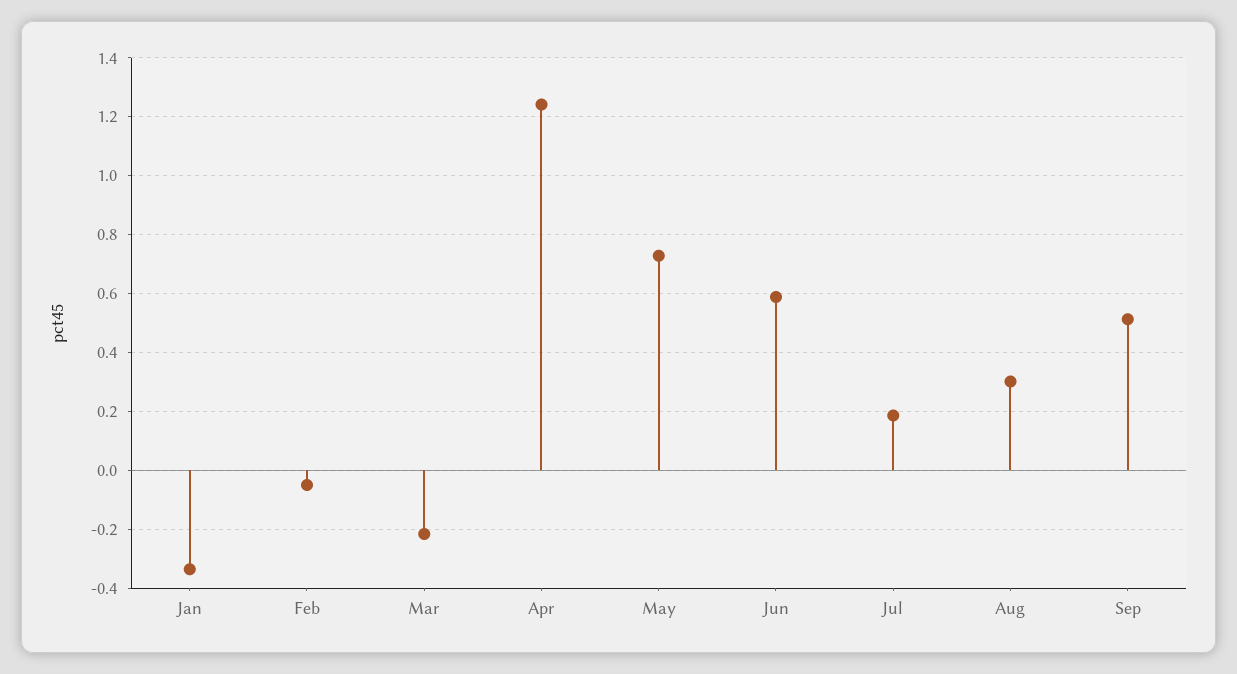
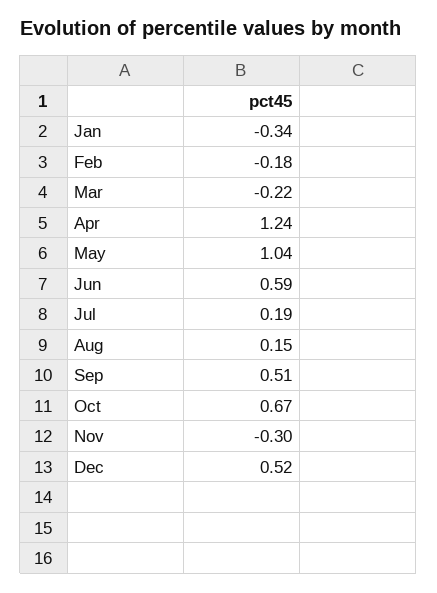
Feb: -0.05 -> -0.18
May: 0.725 -> 1.04
Aug: 0.3 -> 0.15
Oct: none -> 0.67
Nov: none -> -0.3
Dec: none -> 0.52

